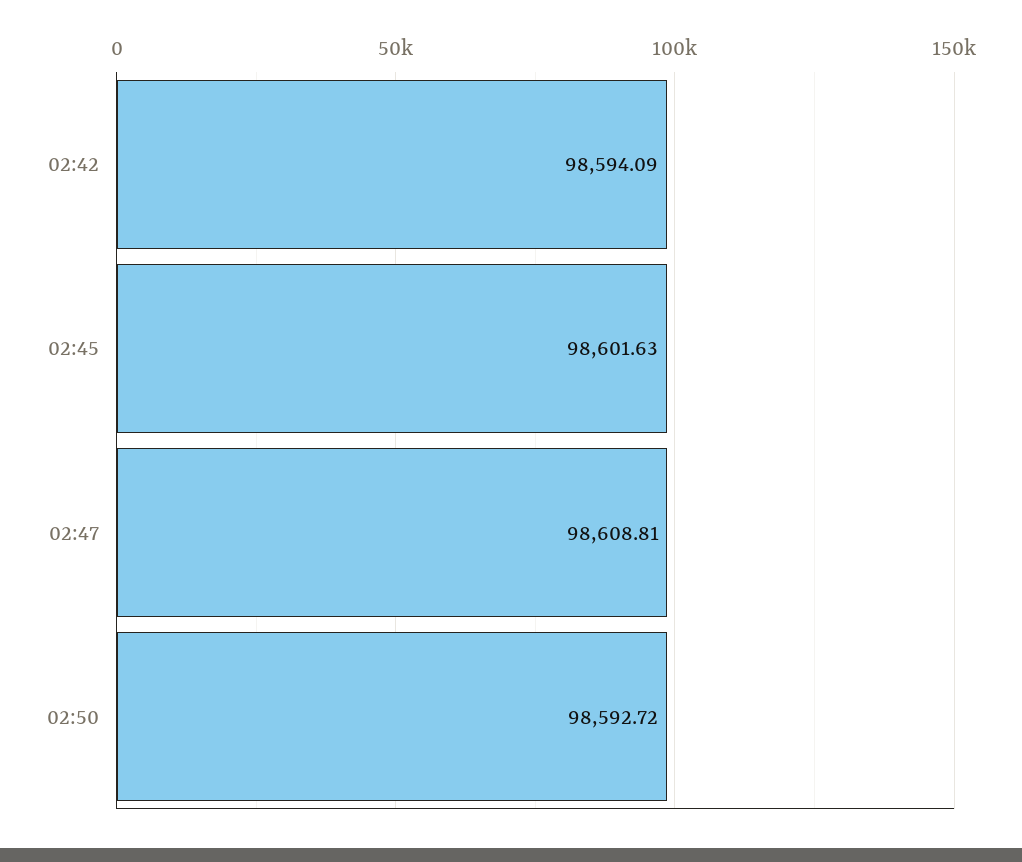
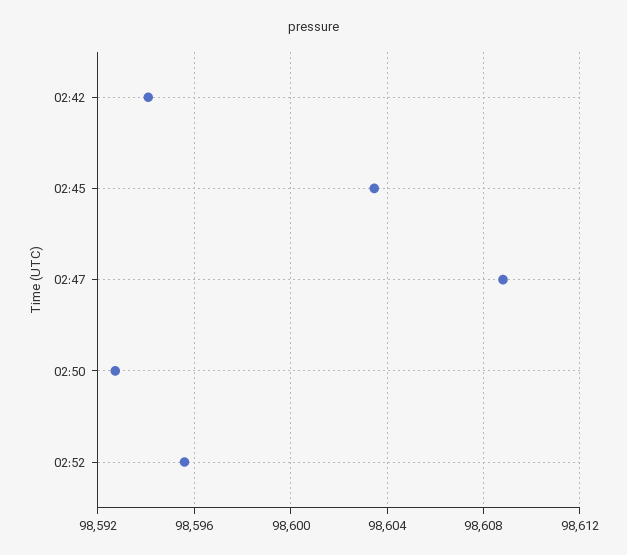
02:45: 98601.63 -> 98603.5
02:52: none -> 98595.5

